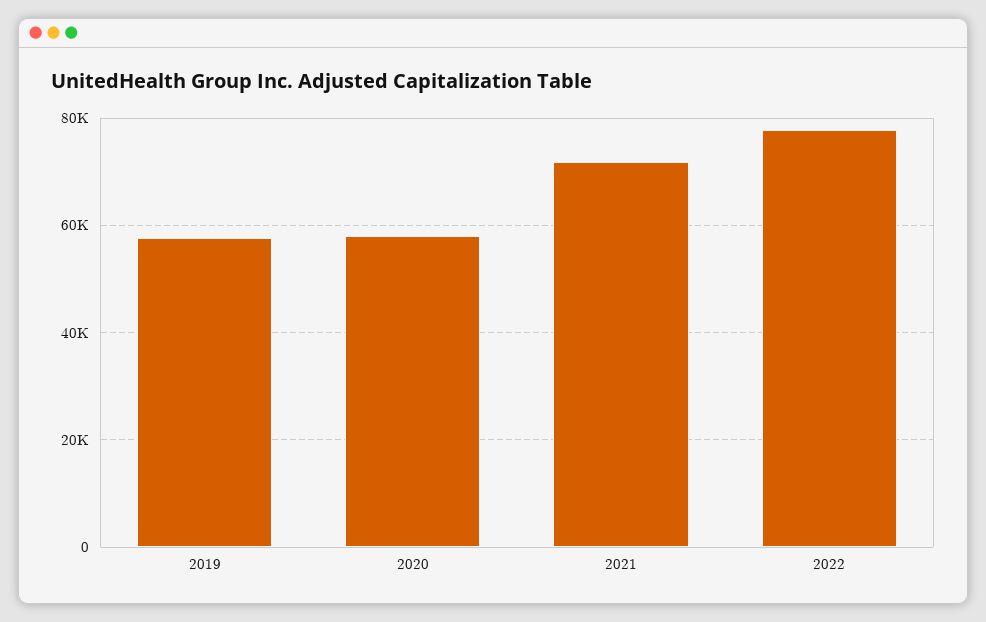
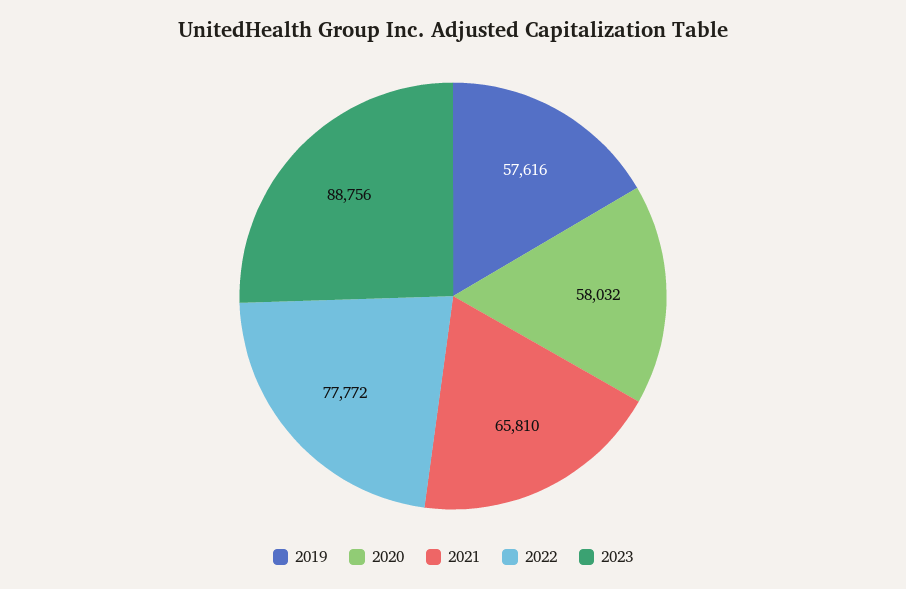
2021: 72000 -> 65810
2023: none -> 88756

